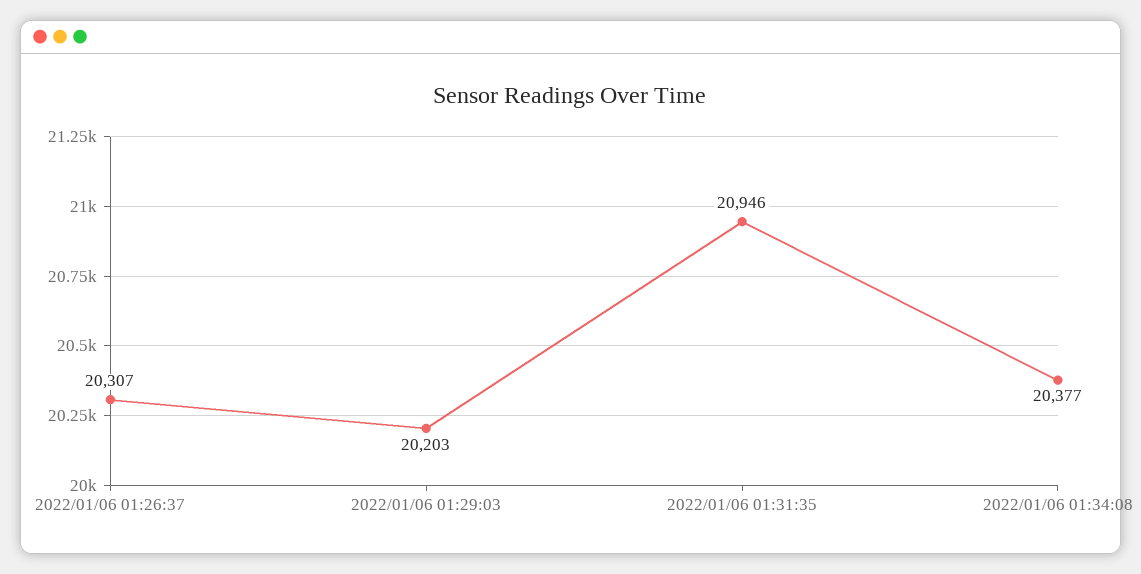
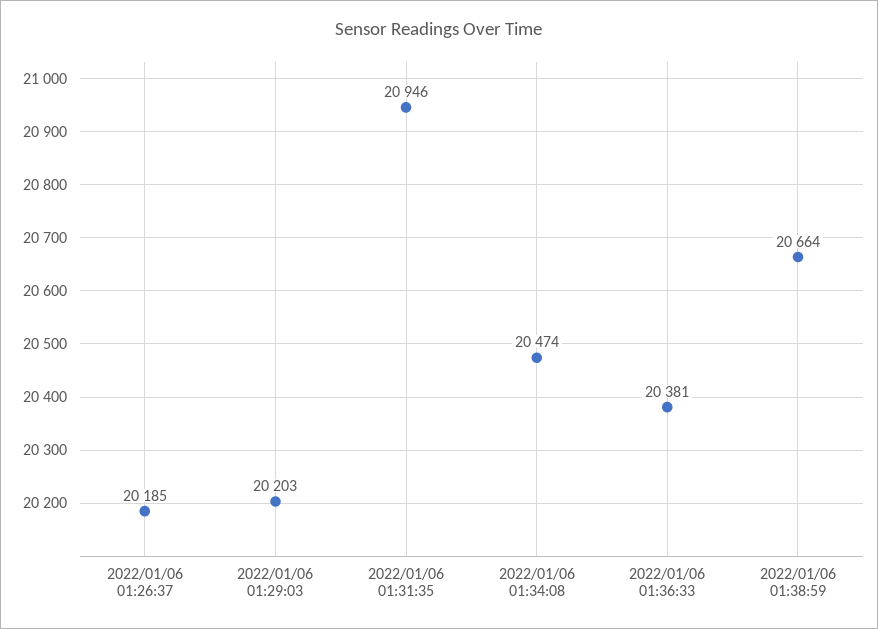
2022/01/06 01:26:37: 20307 -> 20185
2022/01/06 01:34:08: 20377 -> 20474
2022/01/06 01:36:33: none -> 20381
2022/01/06 01:38:59: none -> 20664

